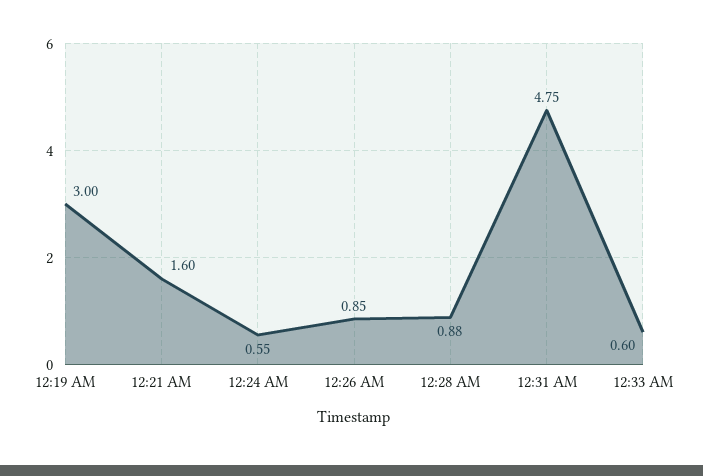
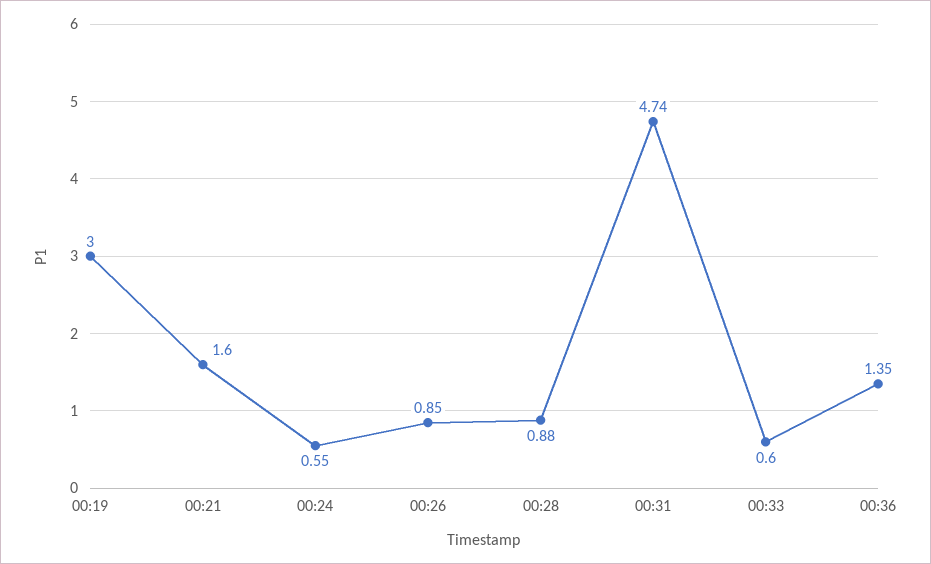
12:31 AM: 4.75 -> 4.74
00:36: none -> 1.35

